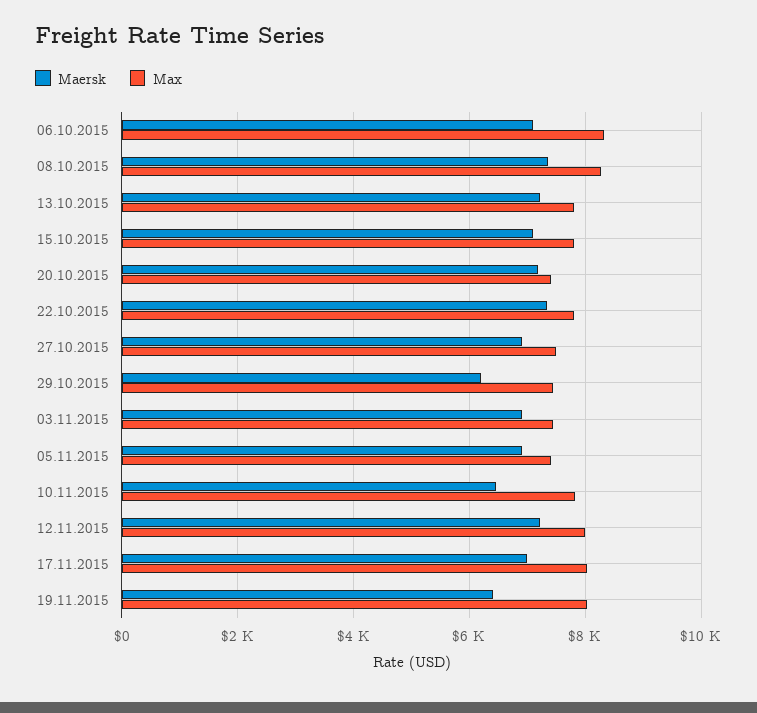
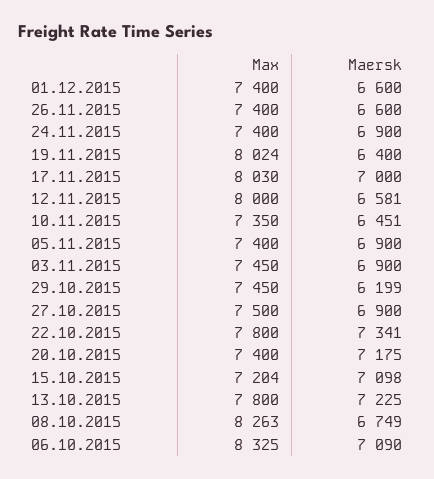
Maersk, 08.10.2015: 7400 -> 6749
Max, 15.10.2015: 7800 -> 7204
Max, 10.11.2015: 7800 -> 7350
Maersk, 12.11.2015: 7200 -> 6581
Max, 01.12.2015: none -> 7400
Maersk, 01.12.2015: none -> 6600
Max, 26.11.2015: none -> 7400
Maersk, 26.11.2015: none -> 6600
Max, 24.11.2015: none -> 7400
Maersk, 24.11.2015: none -> 6900

